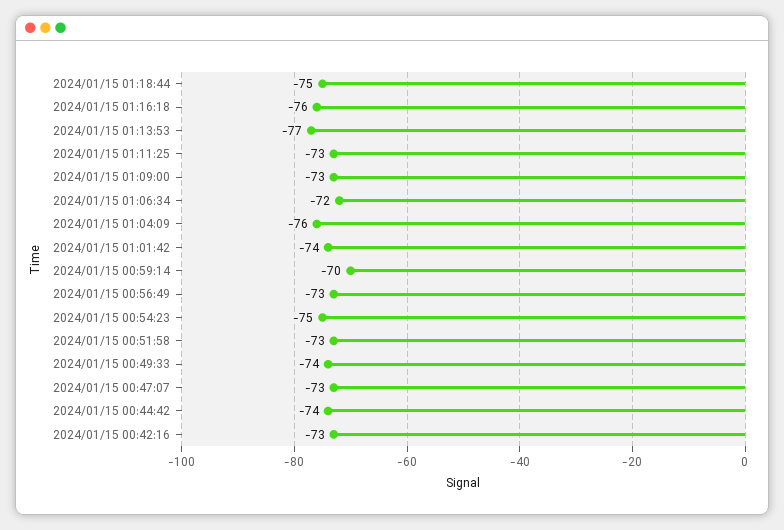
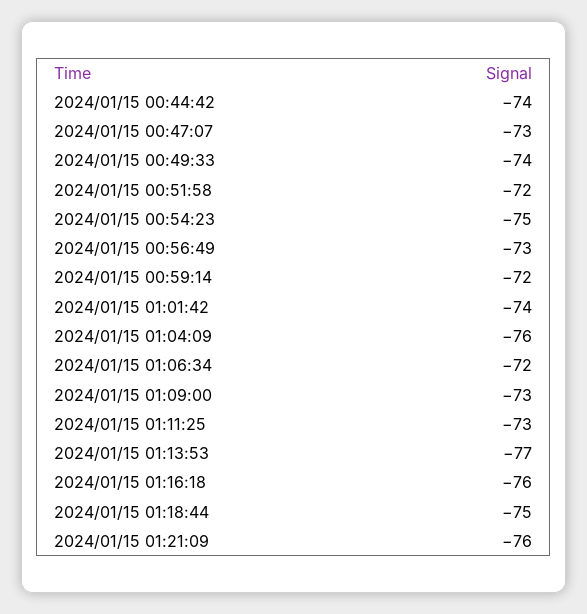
2024/01/15 00:59:14: -70 -> -72
2024/01/15 00:51:58: -73 -> -72
2024/01/15 00:42:16: -73 -> none
2024/01/15 01:21:09: none -> -76

